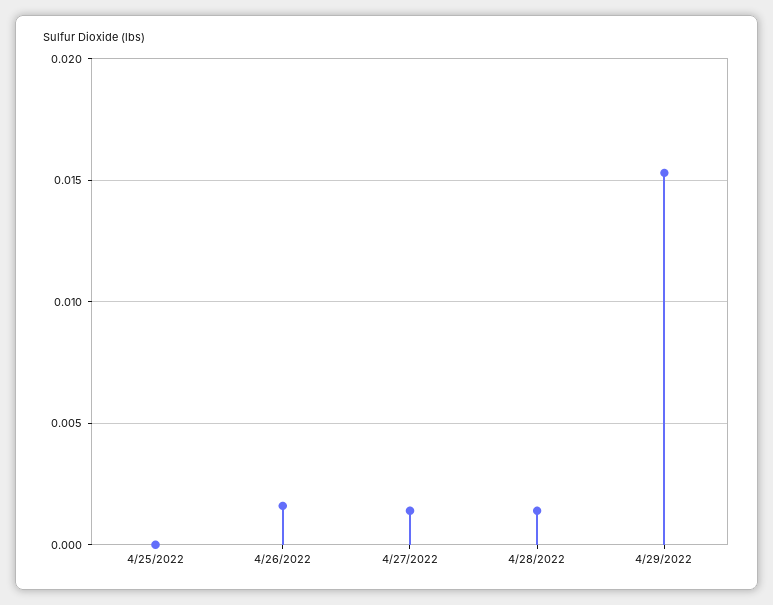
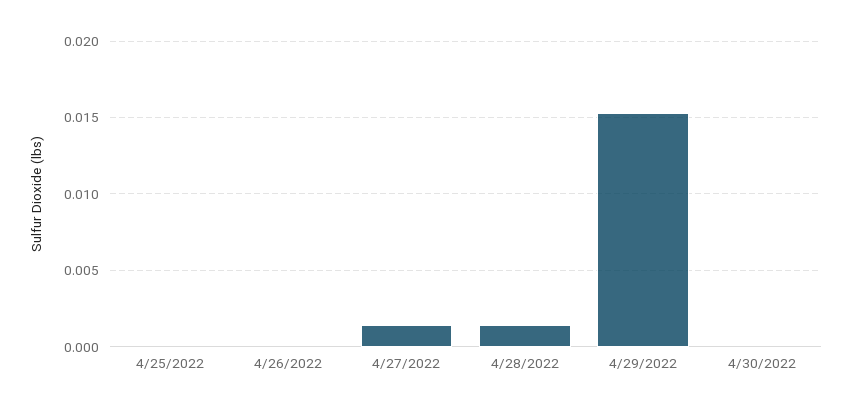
4/26/2022: 0.0015 -> 0
4/30/2022: none -> 0

